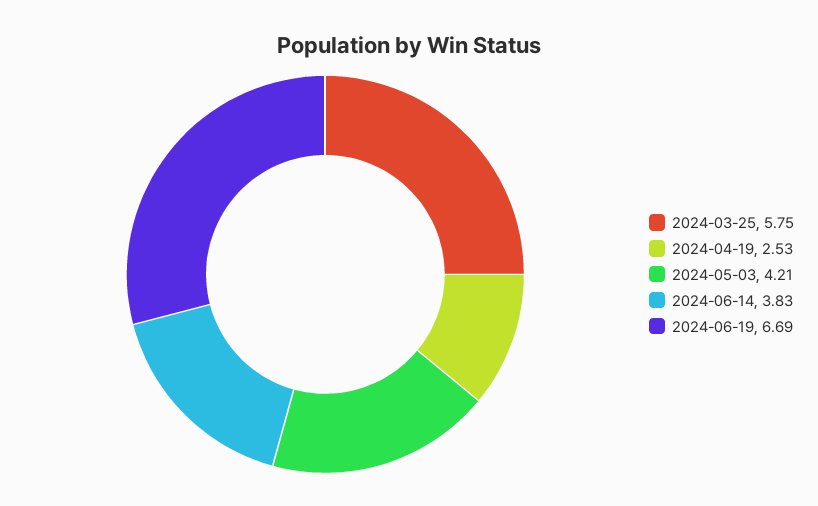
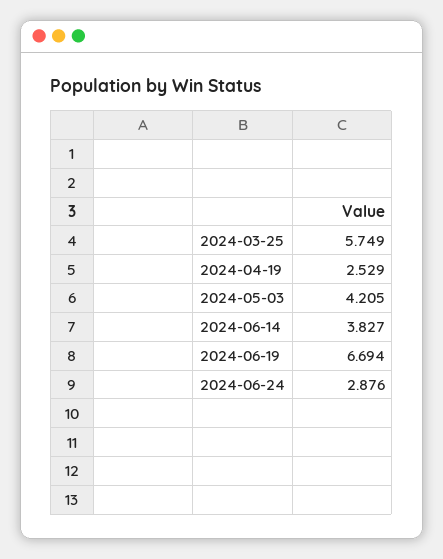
2024-06-24: none -> 2.876

